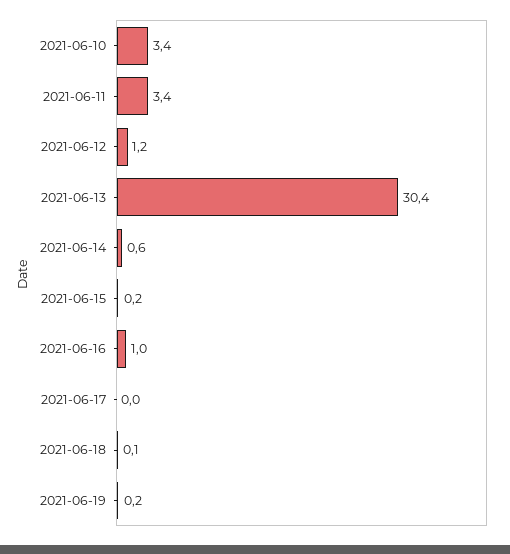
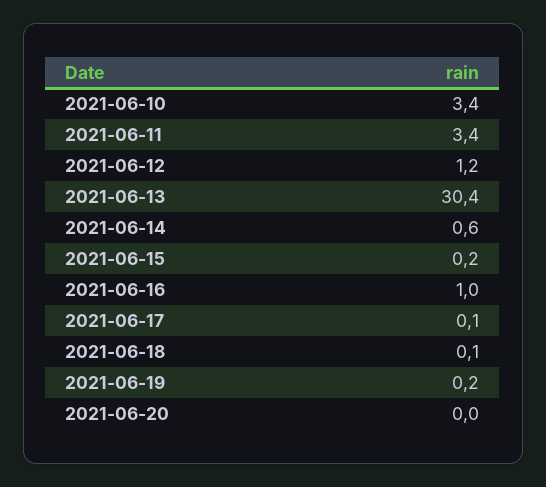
2021-06-17: 0 -> 0.1
2021-06-20: none -> 0

